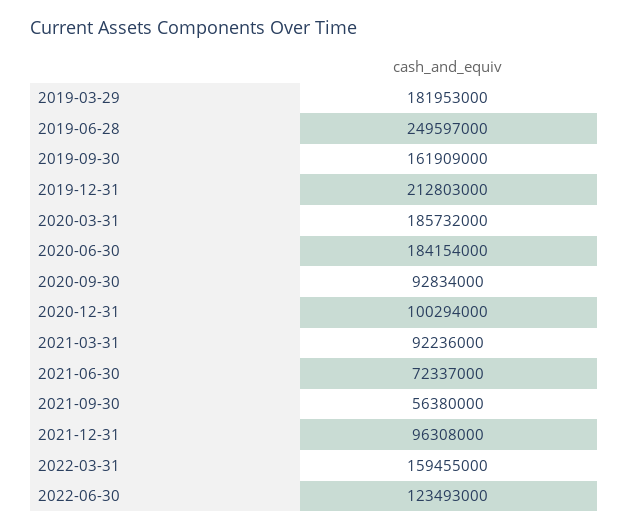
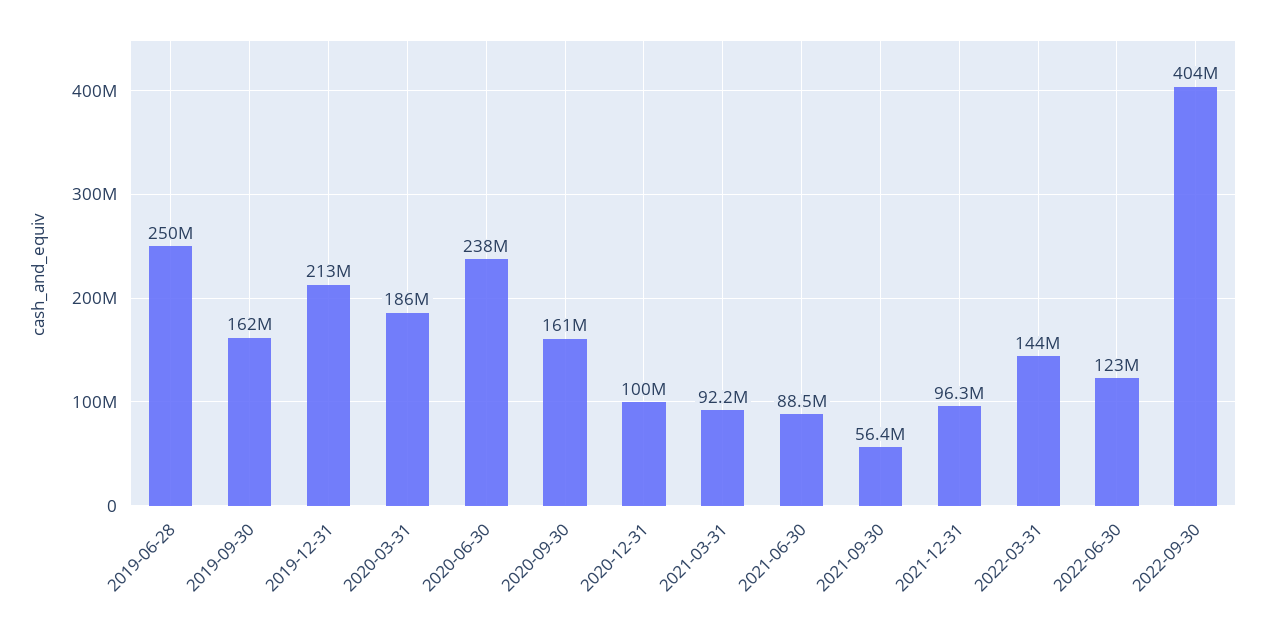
2019-03-29: 181953000 -> none
2020-06-30: 184154000 -> 238000000
2020-09-30: 92834000 -> 161000000
2021-06-30: 72337000 -> 88500000
2022-03-31: 159455000 -> 144000000
2022-09-30: none -> 404000000

